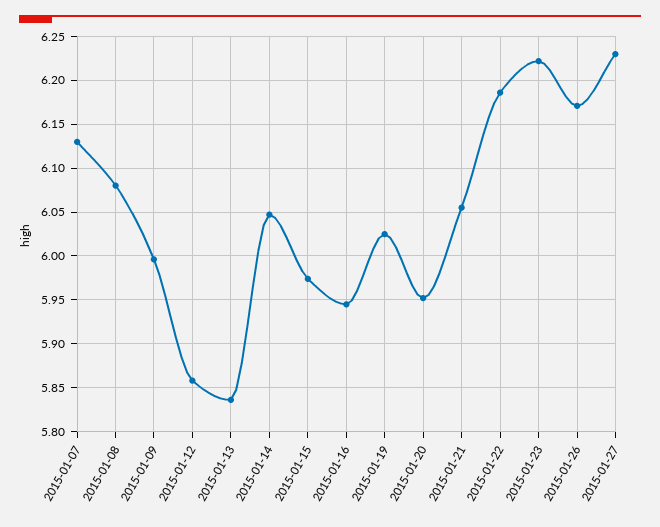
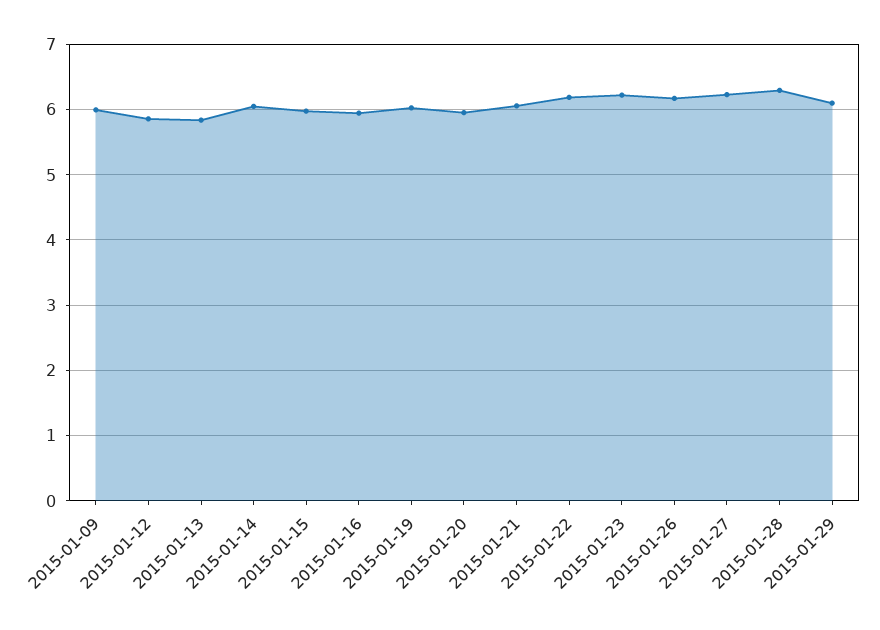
2015-01-07: 6.13 -> none
2015-01-08: 6.08 -> none
2015-01-28: none -> 6.3
2015-01-29: none -> 6.1

